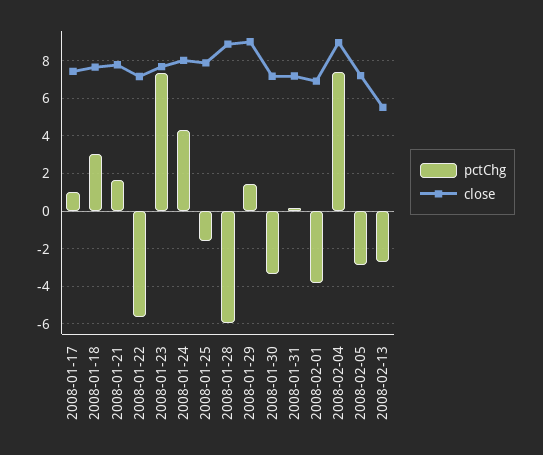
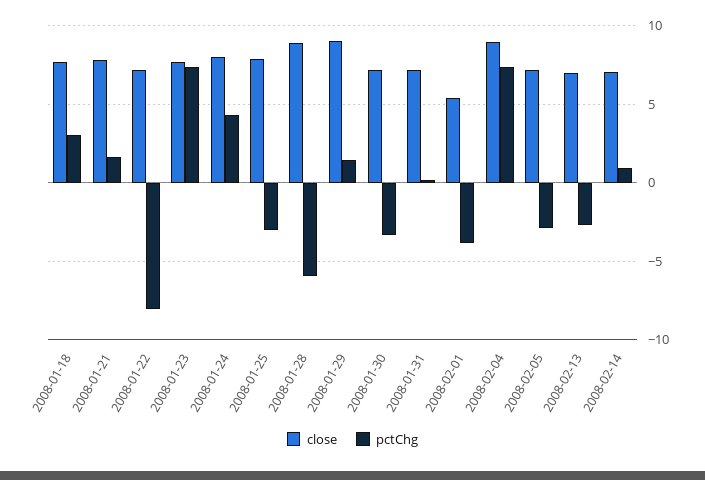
pctChg, 2008-01-17: 1 -> none
close, 2008-01-17: 7.5 -> none
pctChg, 2008-01-22: -5.5 -> -8
pctChg, 2008-01-25: -1.5 -> -3
close, 2008-02-01: 7 -> 5.5
close, 2008-02-13: 5.5 -> 7
close, 2008-02-14: none -> 7
pctChg, 2008-02-14: none -> 1

